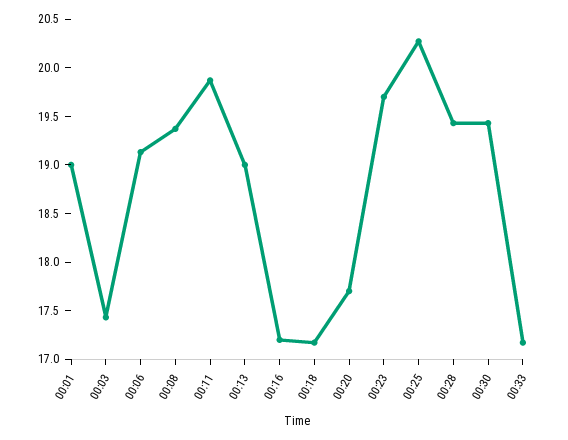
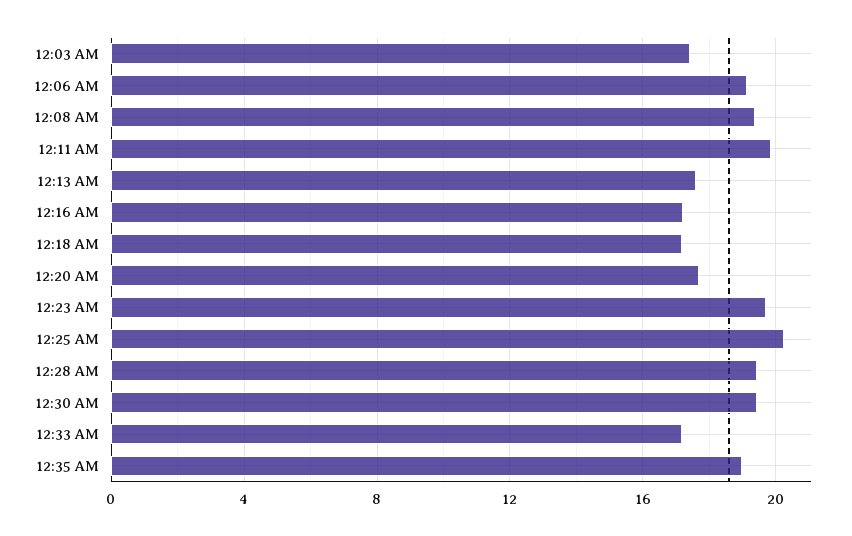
00:01: 19 -> none
00:13: 19 -> 17.5
12:35 AM: none -> 19

